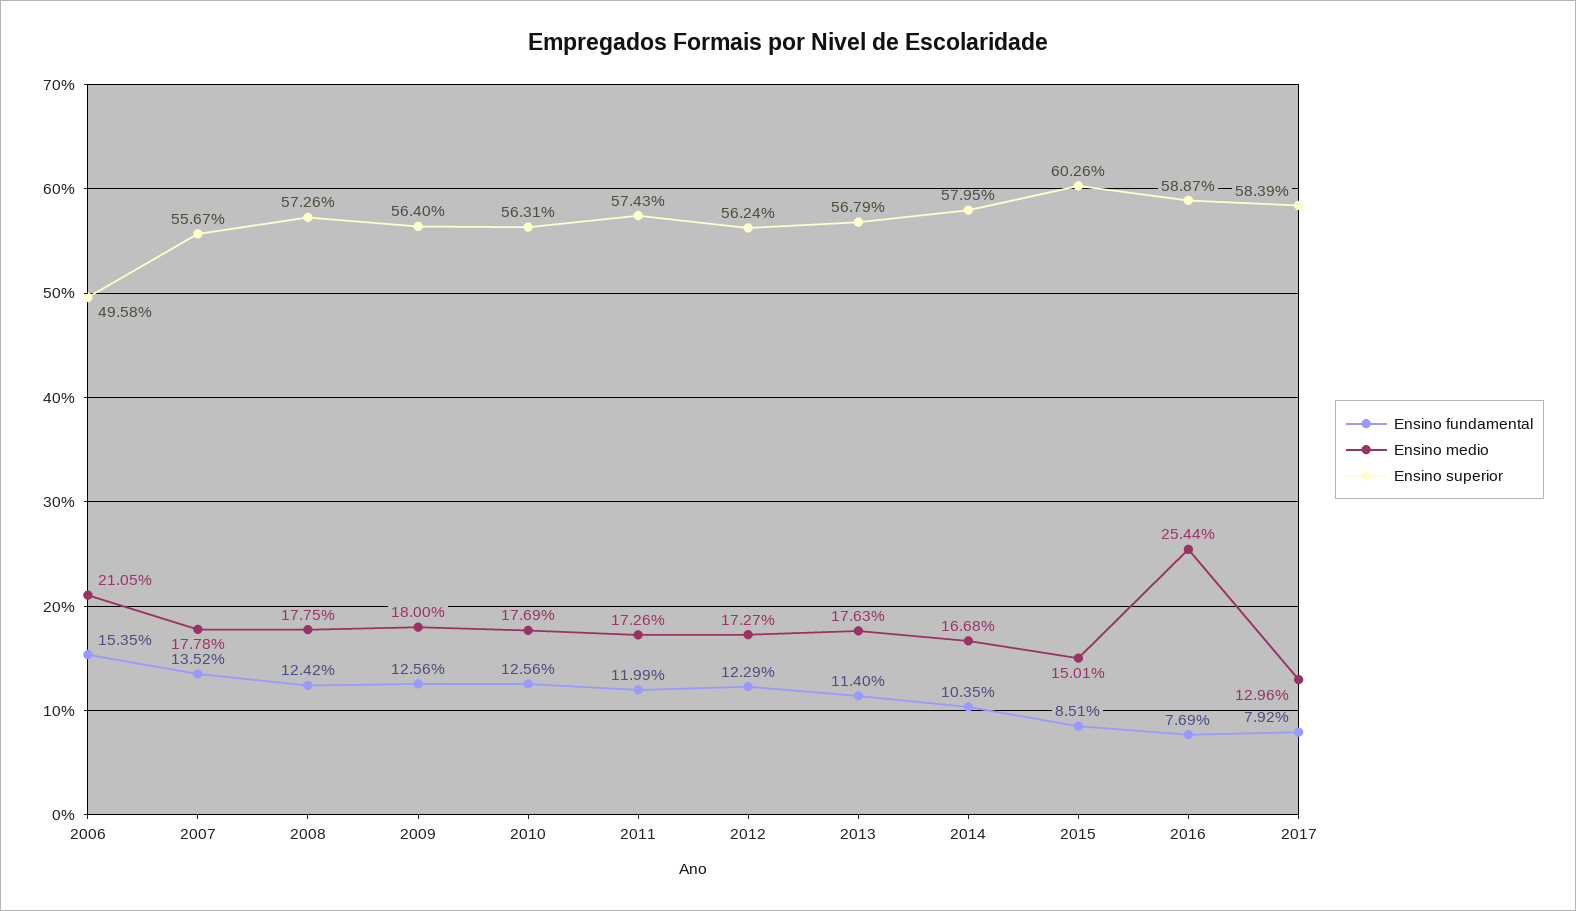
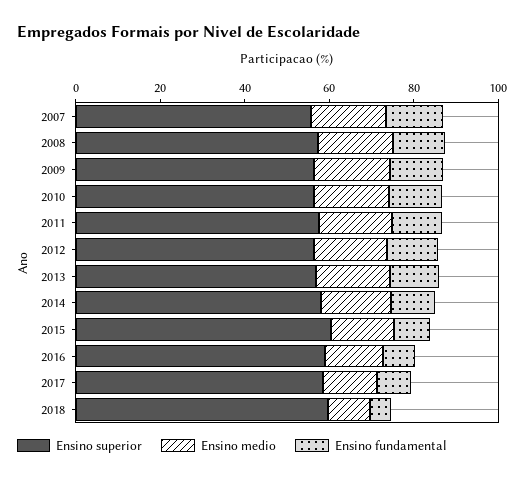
Ensino fundamental, 2006: 15.35 -> none
Ensino medio, 2006: 21.05 -> none
Ensino superior, 2006: 49.58 -> none
Ensino medio, 2016: 25.44 -> 15
Ensino superior, 2018: none -> 60
Ensino medio, 2018: none -> 10
Ensino fundamental, 2018: none -> 5

